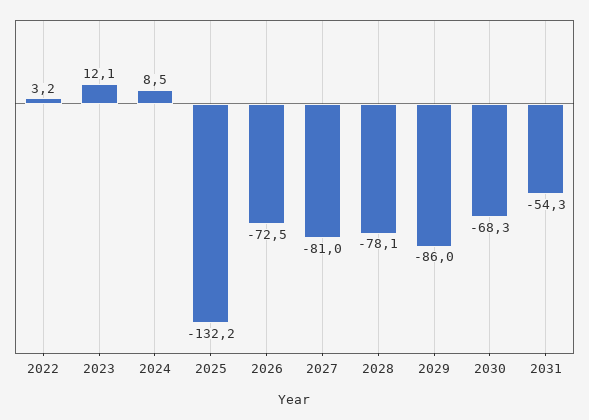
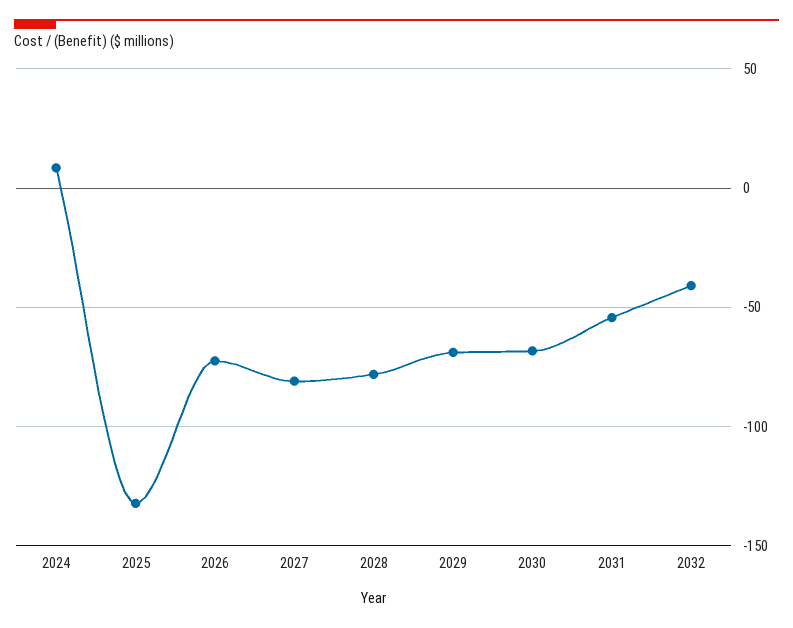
2022: 3.2 -> none
2023: 12.1 -> none
2029: -86 -> -70
2032: none -> -40

